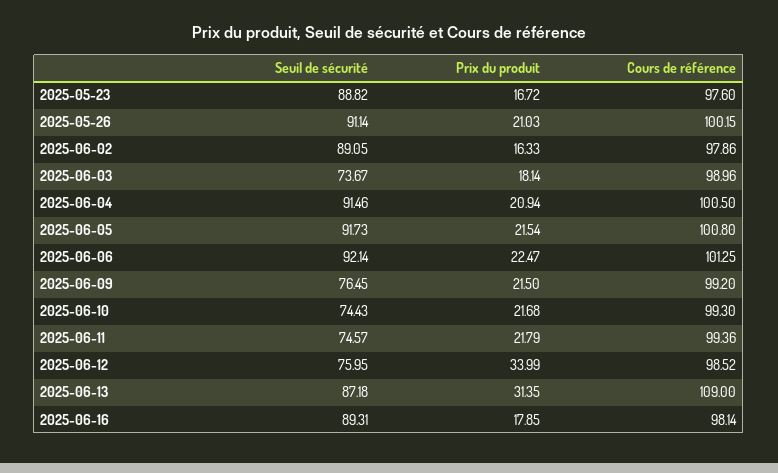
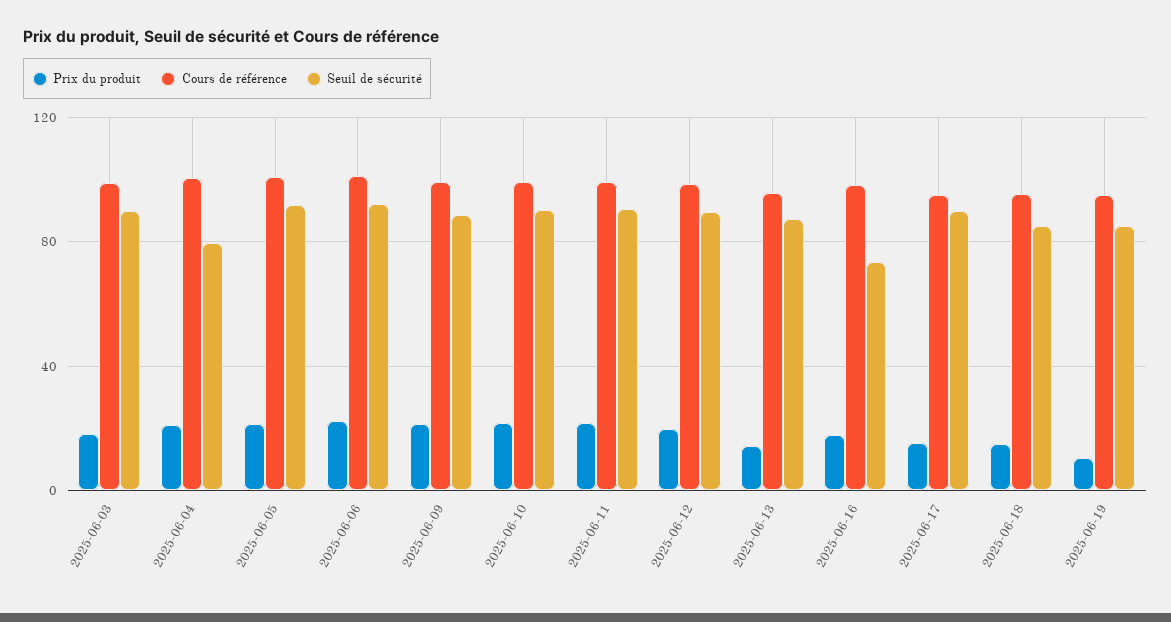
Seuil de sécurité, 2025-05-23: 88.82 -> none
Prix du produit, 2025-05-23: 16.72 -> none
Cours de référence, 2025-05-23: 97.6 -> none
Seuil de sécurité, 2025-05-26: 91.14 -> none
Prix du produit, 2025-05-26: 21.03 -> none
Cours de référence, 2025-05-26: 100.15 -> none
Seuil de sécurité, 2025-06-02: 89.05 -> none
Prix du produit, 2025-06-02: 16.33 -> none
Cours de référence, 2025-06-02: 97.86 -> none
Seuil de sécurité, 2025-06-03: 73.67 -> 90
Seuil de sécurité, 2025-06-04: 91.46 -> 80
Seuil de sécurité, 2025-06-09: 76.45 -> 90
Seuil de sécurité, 2025-06-10: 74.43 -> 90
Seuil de sécurité, 2025-06-11: 74.57 -> 90
Seuil de sécurité, 2025-06-12: 75.95 -> 90
Prix du produit, 2025-06-12: 33.99 -> 20
Prix du produit, 2025-06-13: 31.35 -> 15
Cours de référence, 2025-06-13: 109 -> 95
Seuil de sécurité, 2025-06-16: 89.31 -> 75
Prix du produit, 2025-06-17: none -> 15
Cours de référence, 2025-06-17: none -> 95
Seuil de sécurité, 2025-06-17: none -> 90
Prix du produit, 2025-06-18: none -> 15
Cours de référence, 2025-06-18: none -> 95
Seuil de sécurité, 2025-06-18: none -> 85
Prix du produit, 2025-06-19: none -> 10
Cours de référence, 2025-06-19: none -> 95
Seuil de sécurité, 2025-06-19: none -> 85

